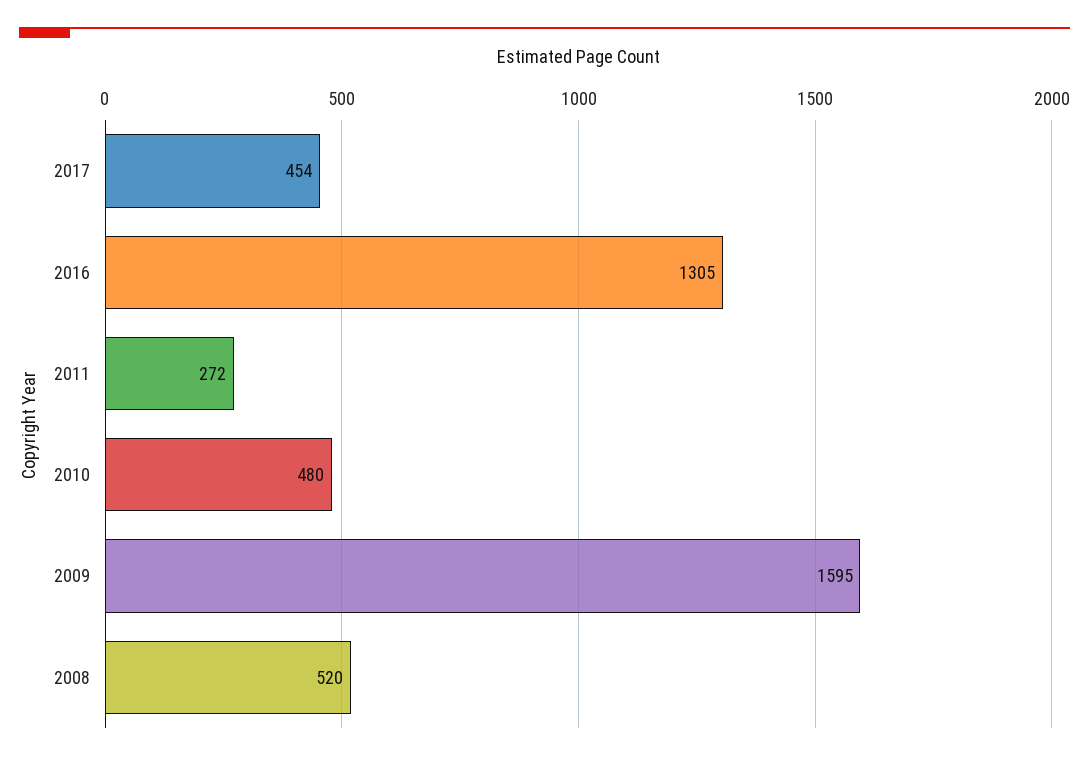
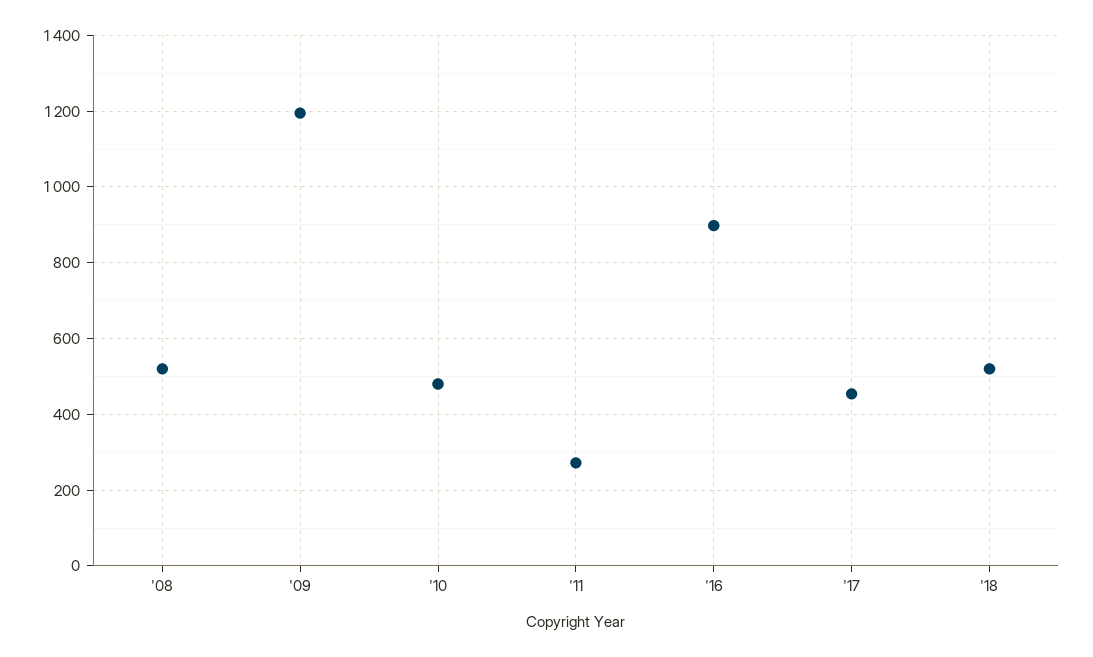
2016: 1305 -> 900
2009: 1595 -> 1200
'18: none -> 520

